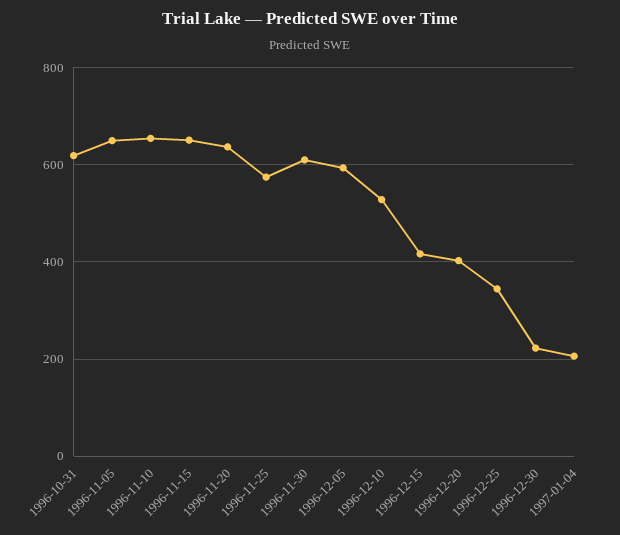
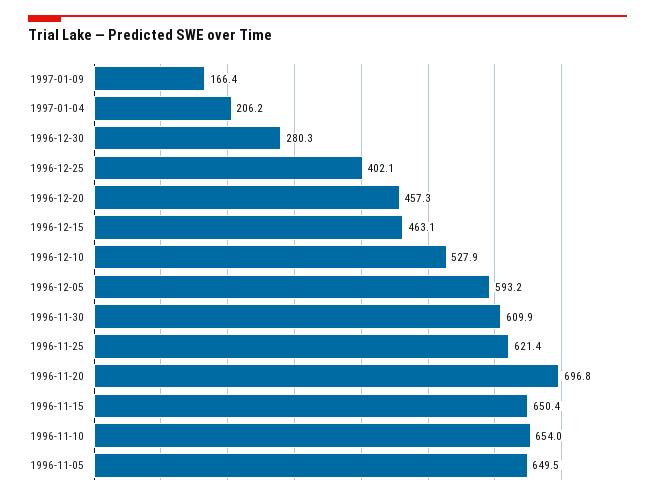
1996-10-31: 620 -> none
1996-11-20: 640 -> 696.8
1996-11-25: 580 -> 621.4
1996-12-15: 420 -> 463.1
1996-12-20: 400 -> 457.3
1996-12-25: 340 -> 402.1
1996-12-30: 220 -> 280.3
1997-01-09: none -> 166.4

